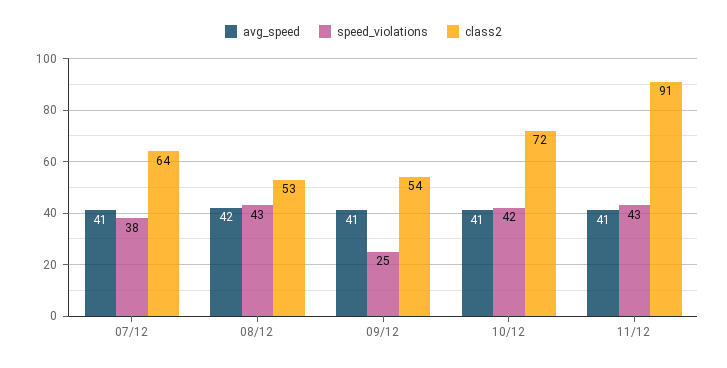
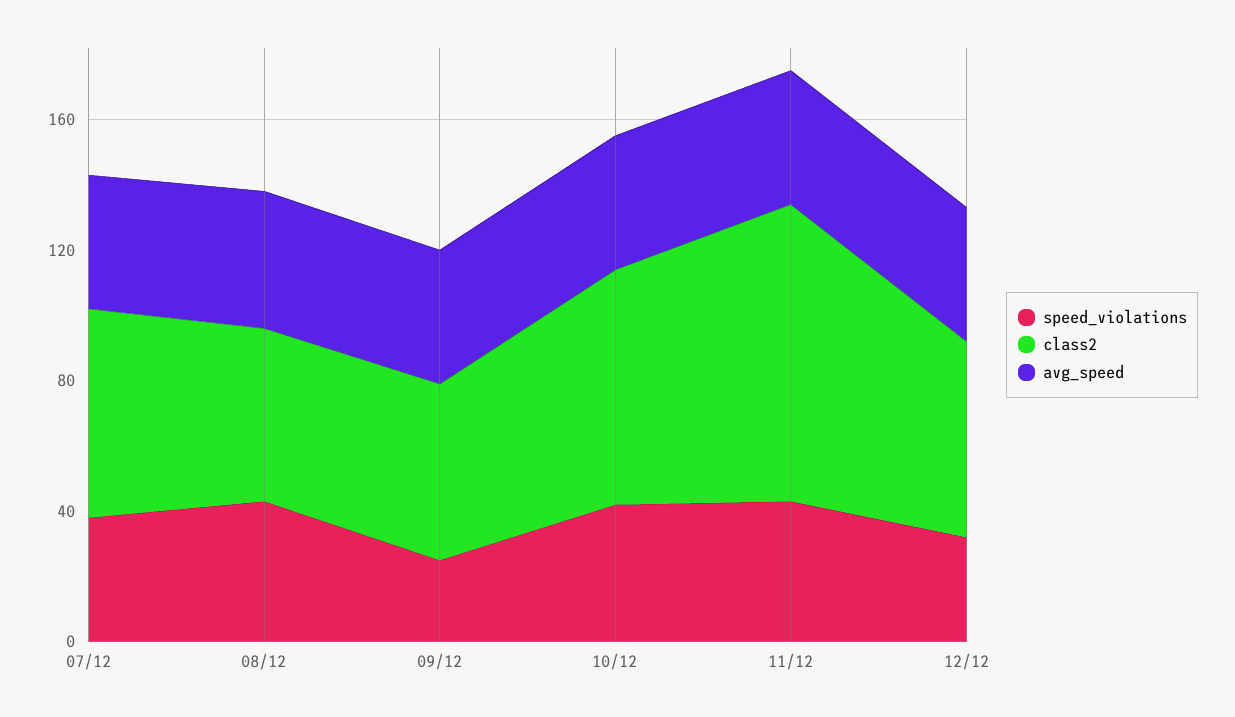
speed_violations, 12/12: none -> 30
class2, 12/12: none -> 60
avg_speed, 12/12: none -> 40

